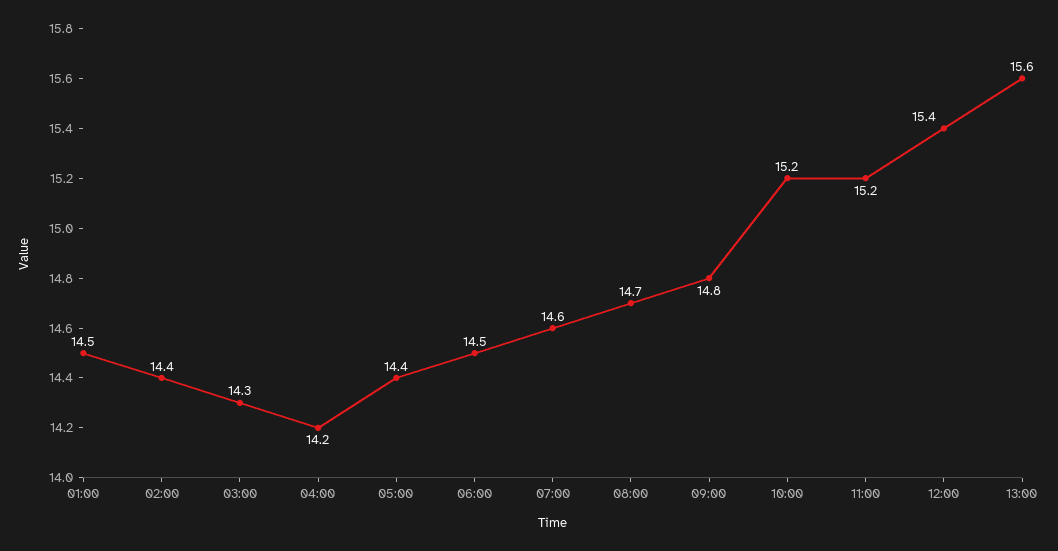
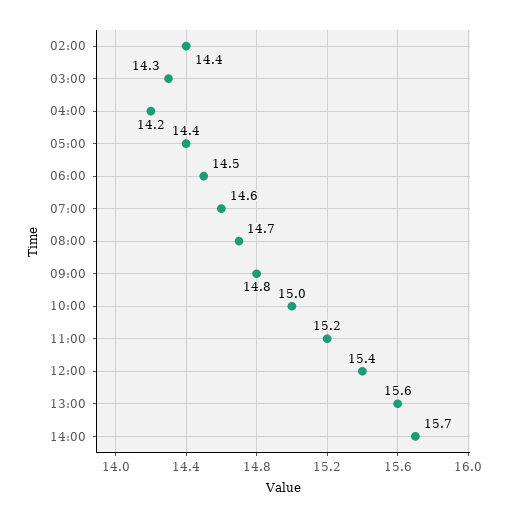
01:00: 14.5 -> none
10:00: 15.2 -> 15
14:00: none -> 15.7

